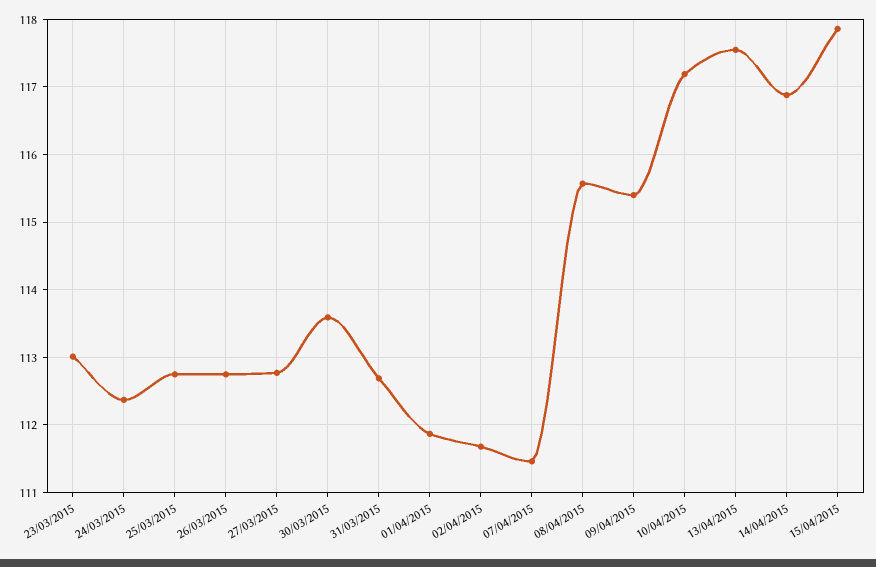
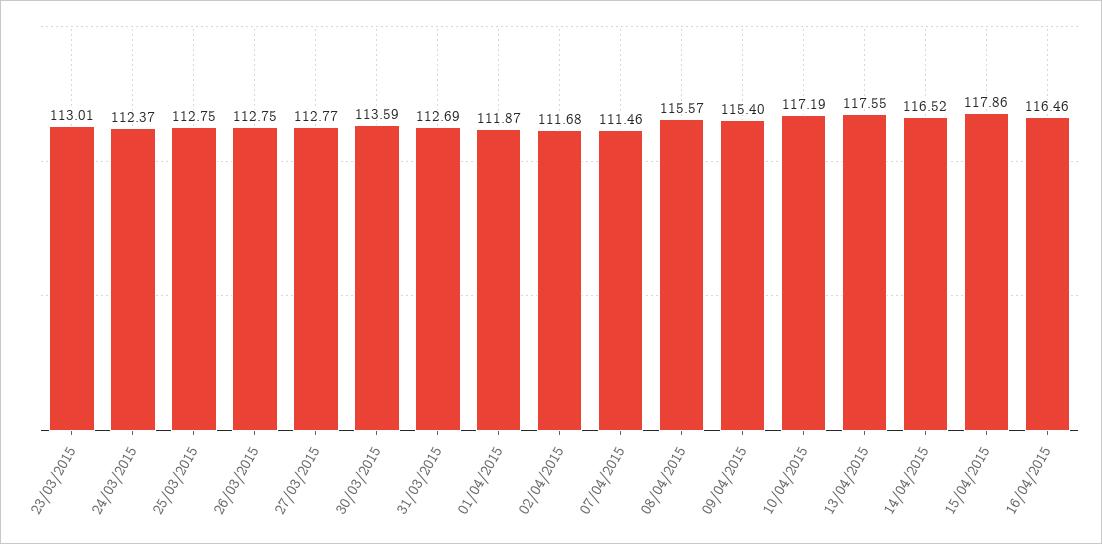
14/04/2015: 116.9 -> 116.52
16/04/2015: none -> 116.46

